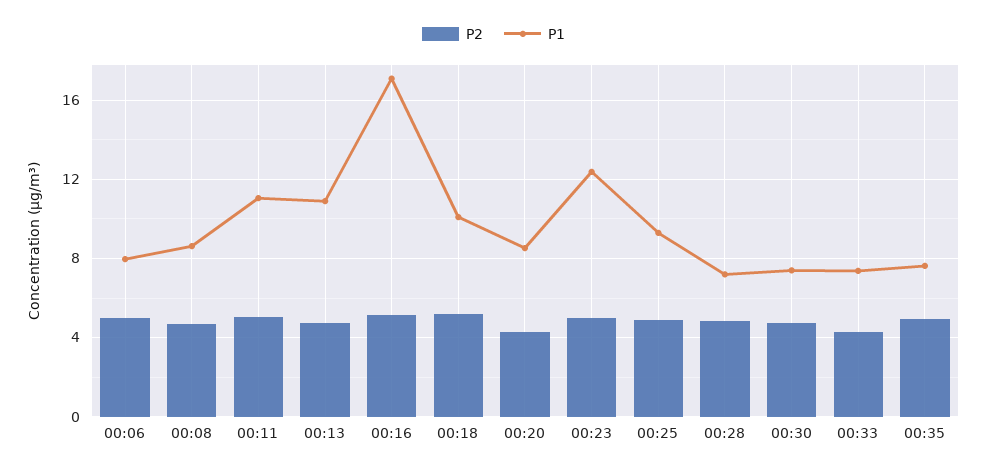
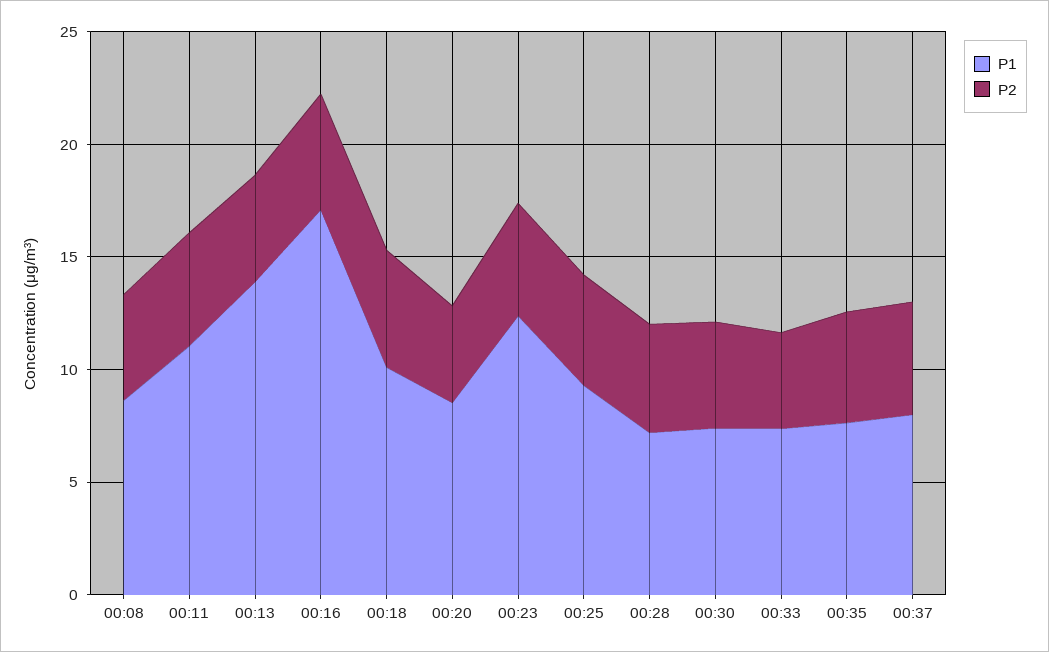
P2, 00:06: 5 -> none
P1, 00:06: 8 -> none
P1, 00:13: 11 -> 14
P1, 00:37: none -> 8
P2, 00:37: none -> 5

